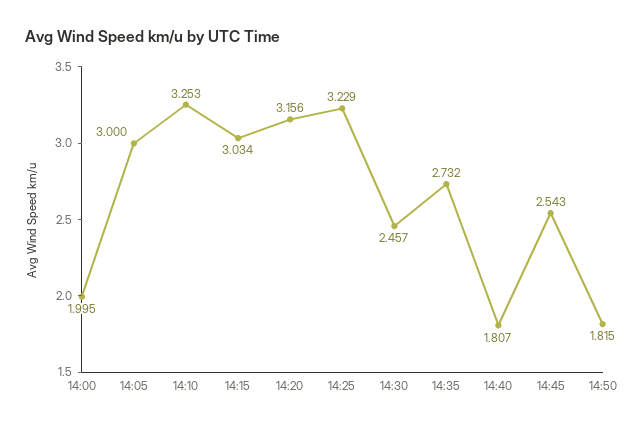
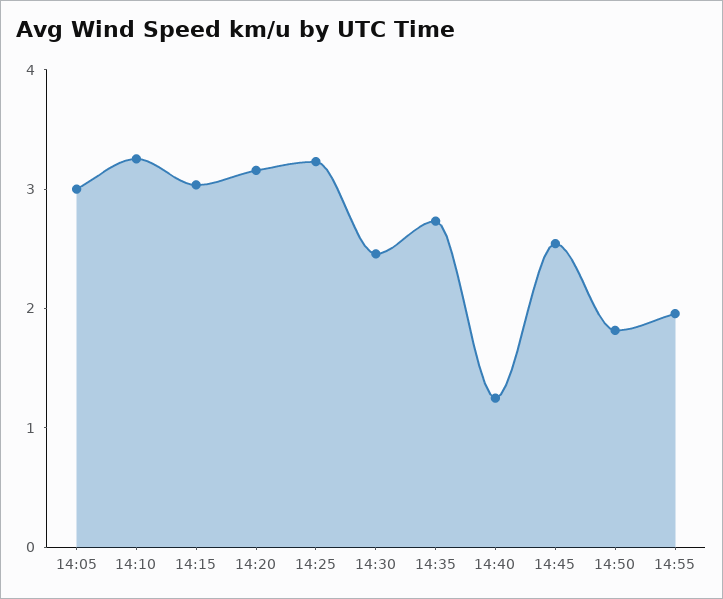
14:00: 1.995 -> none
14:40: 1.807 -> 1.2
14:55: none -> 2

